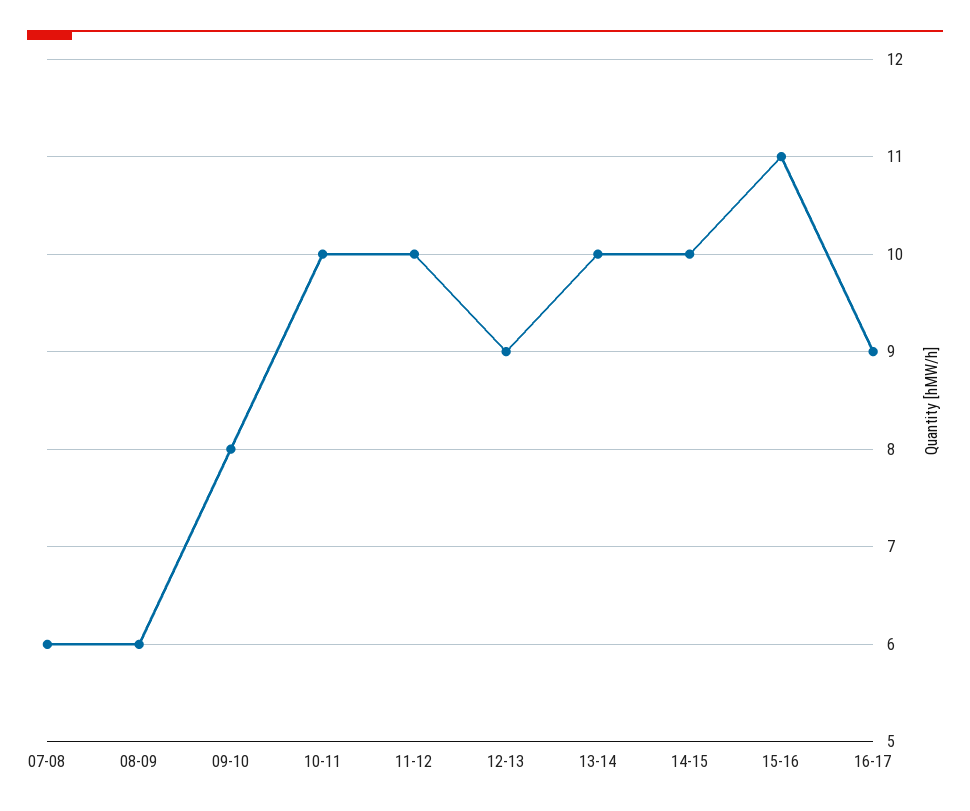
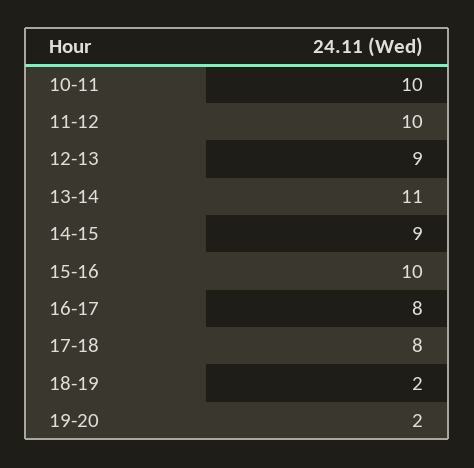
07-08: 6 -> none
08-09: 6 -> none
09-10: 8 -> none
13-14: 10 -> 11
14-15: 10 -> 9
15-16: 11 -> 10
16-17: 9 -> 8
17-18: none -> 8
18-19: none -> 2
19-20: none -> 2

